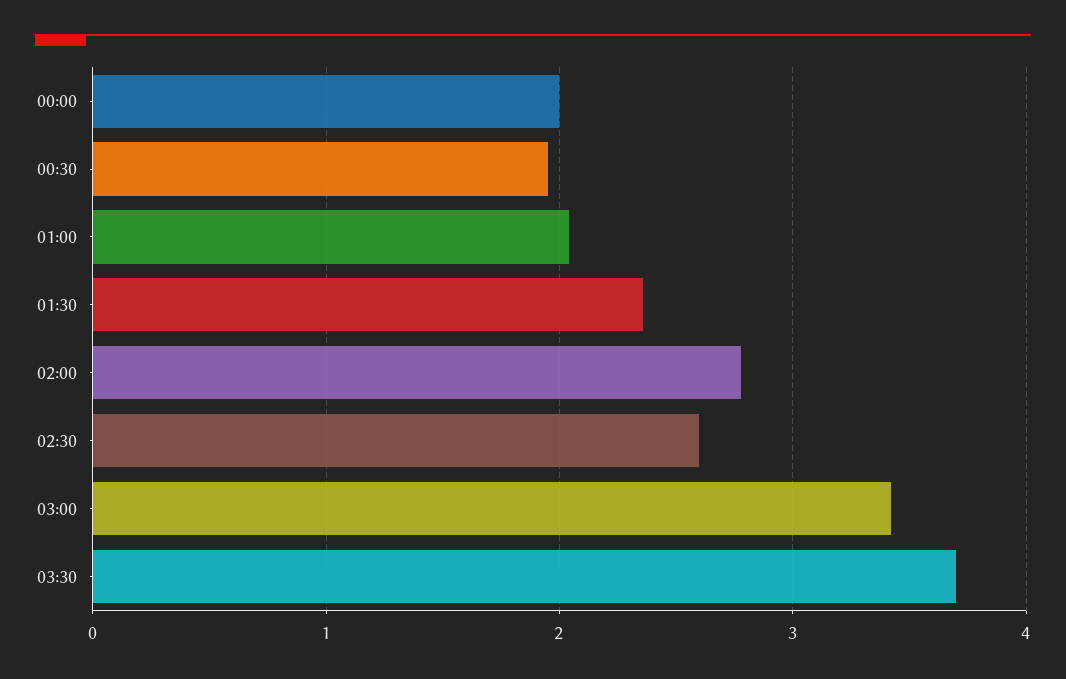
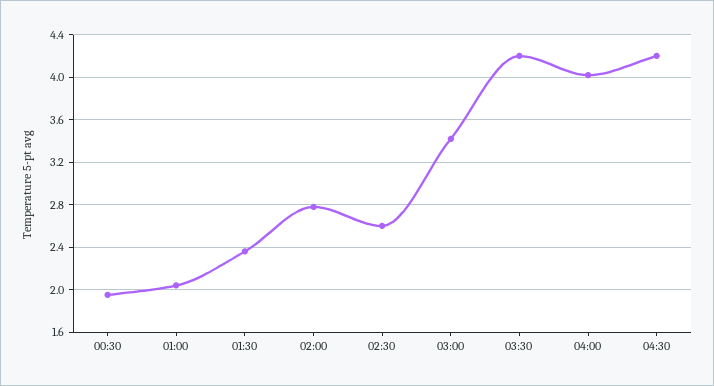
00:00: 2 -> none
03:30: 3.7 -> 4.2
04:00: none -> 4
04:30: none -> 4.2

